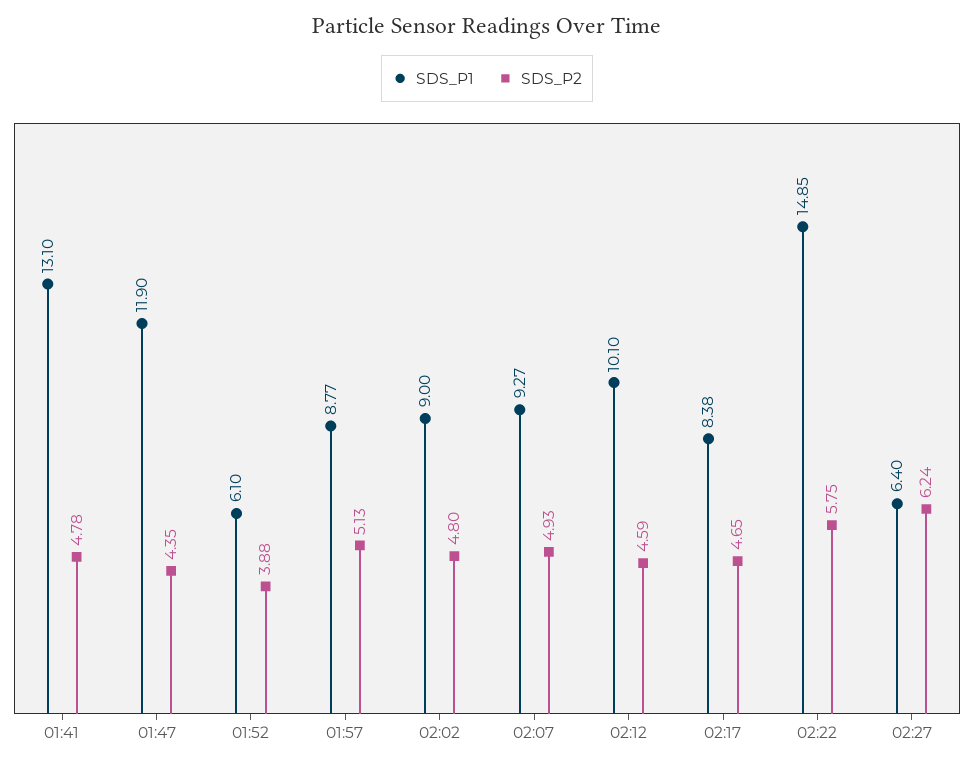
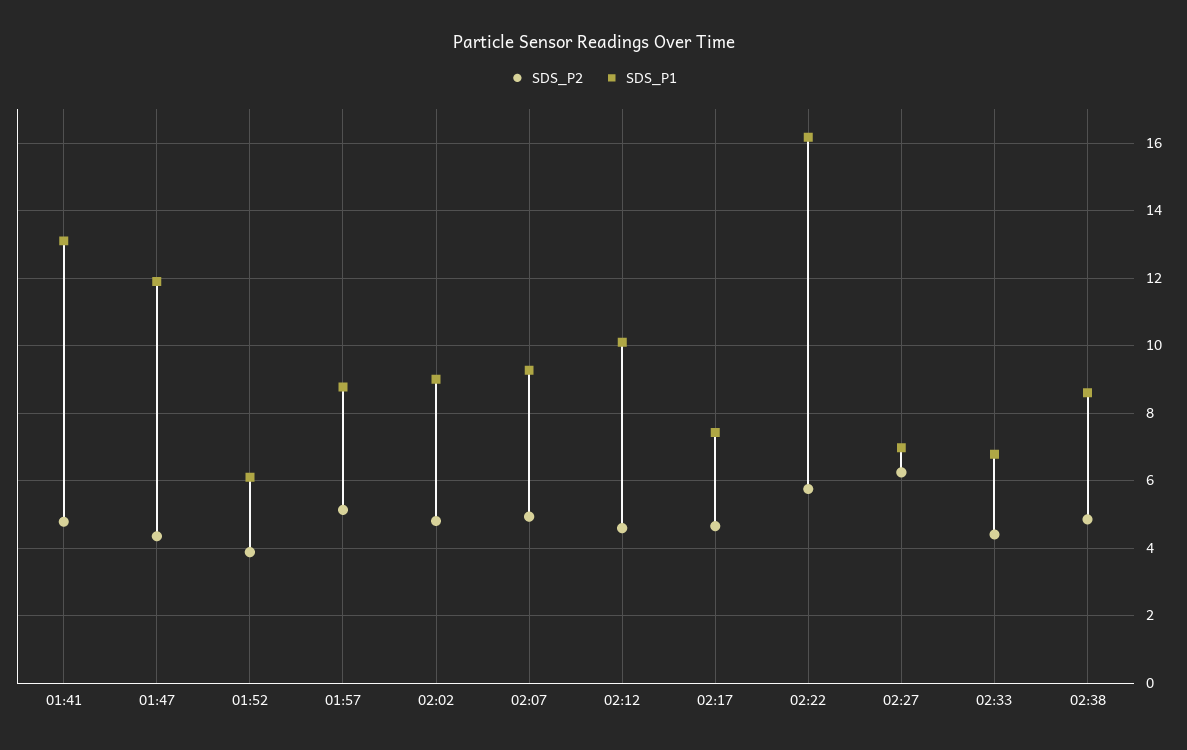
SDS_P1, 02:17: 8.38 -> 7.4
SDS_P1, 02:22: 14.85 -> 16.2
SDS_P1, 02:27: 6.4 -> 7
SDS_P2, 02:33: none -> 4.4
SDS_P1, 02:33: none -> 6.8
SDS_P2, 02:38: none -> 4.8
SDS_P1, 02:38: none -> 8.6

